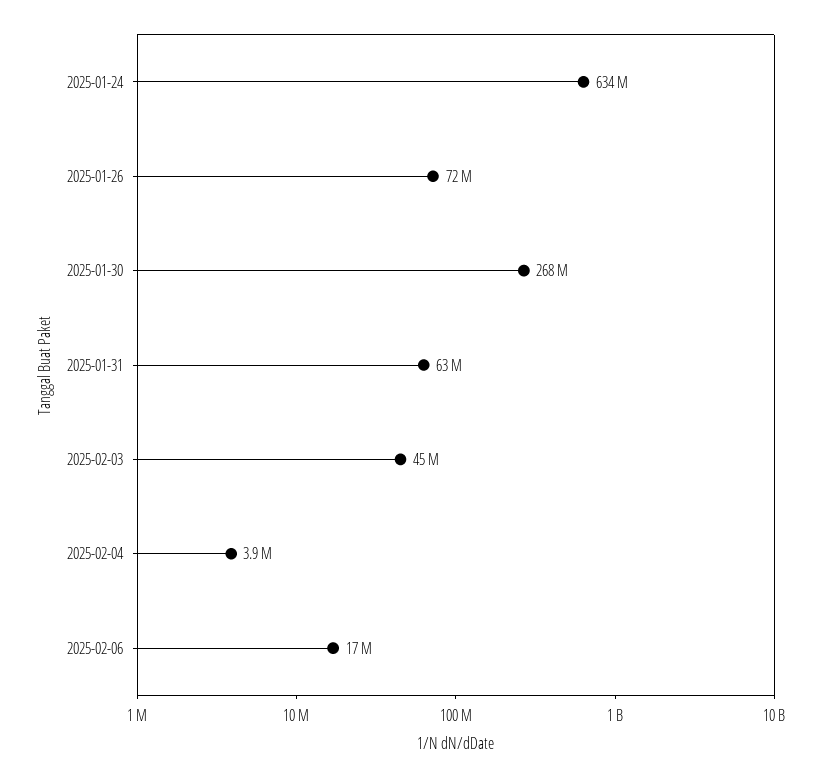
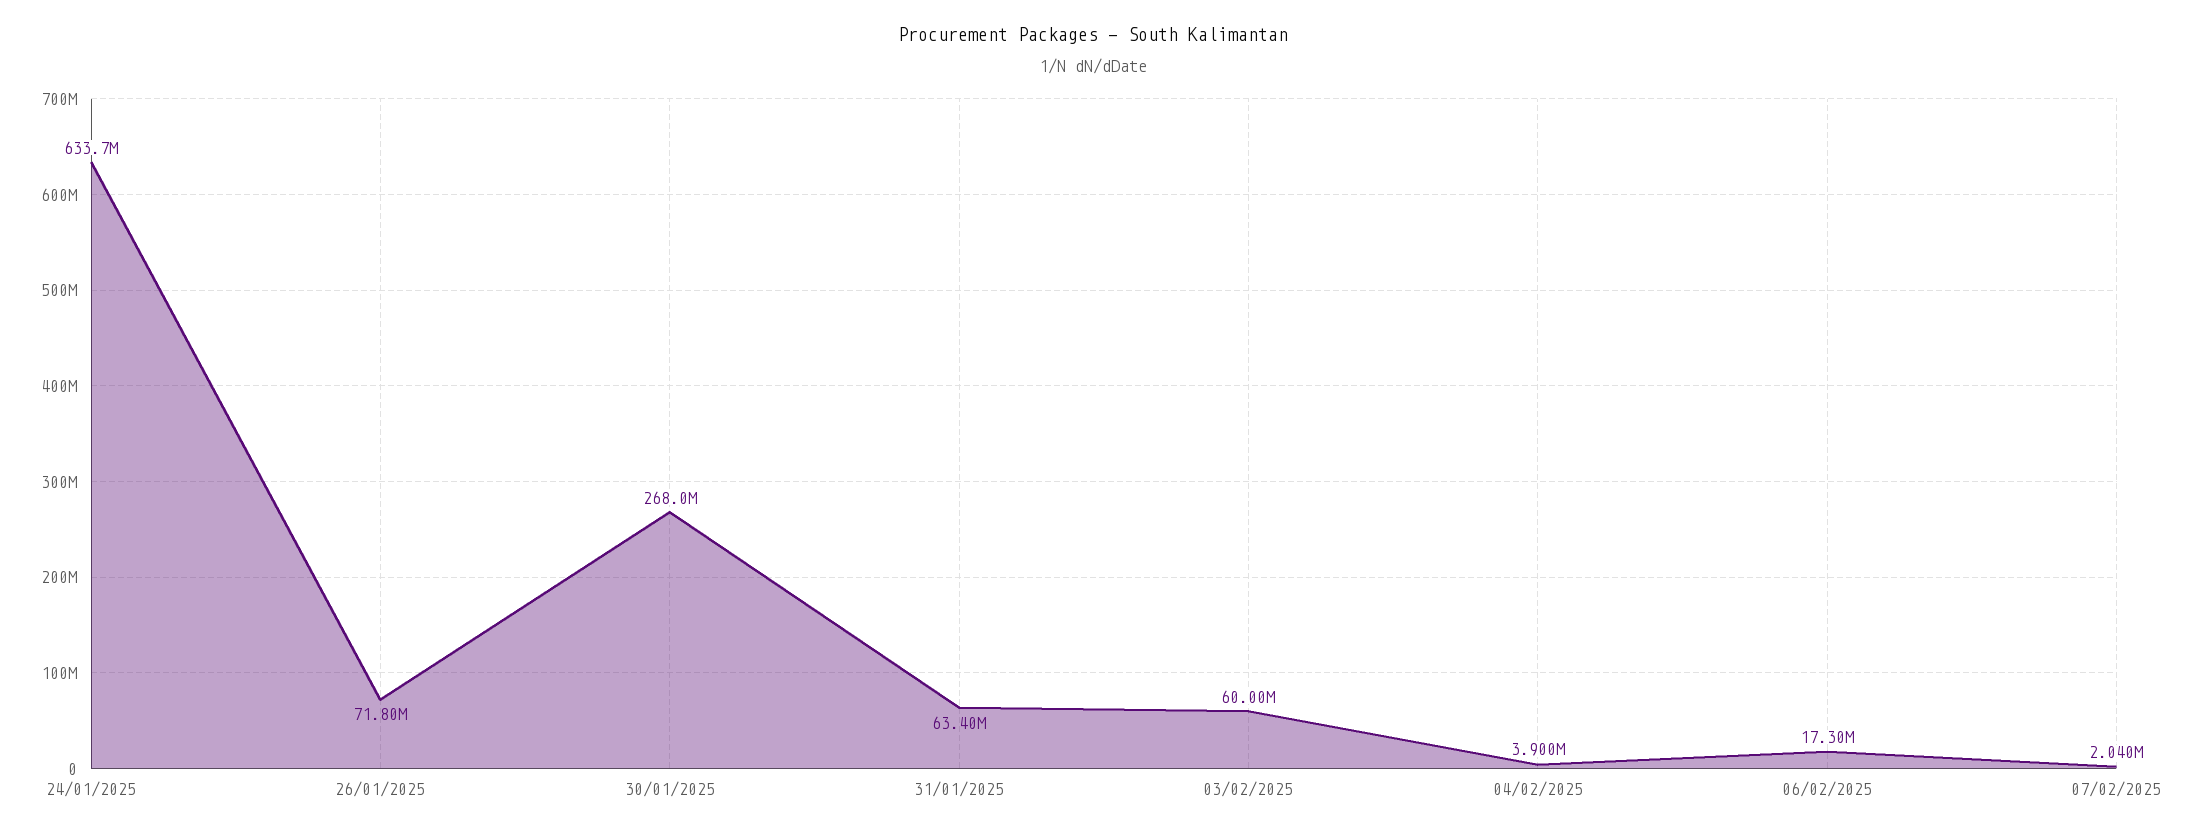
2025-02-03: 45000000 -> 60000000
07/02/2025: none -> 2040000

